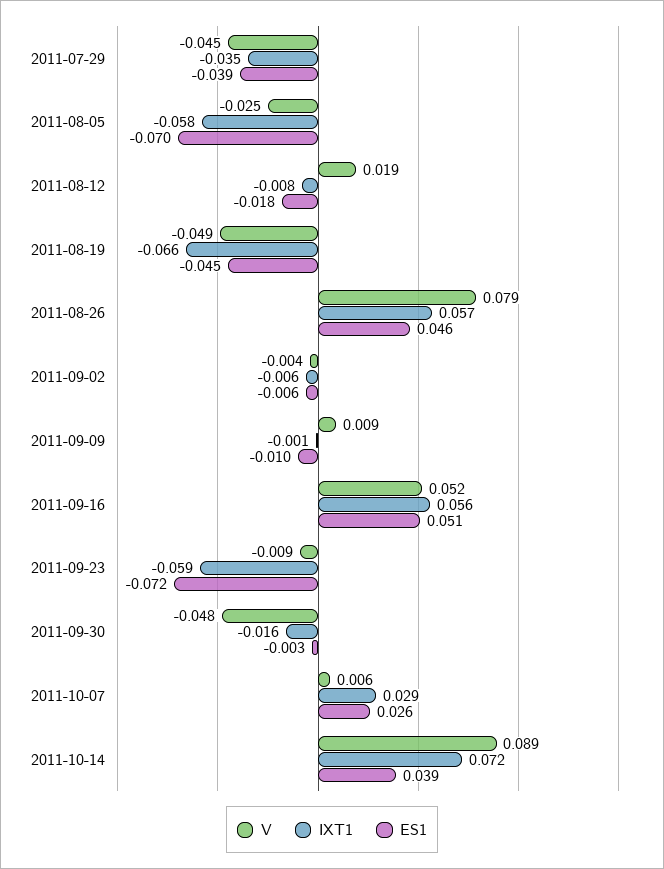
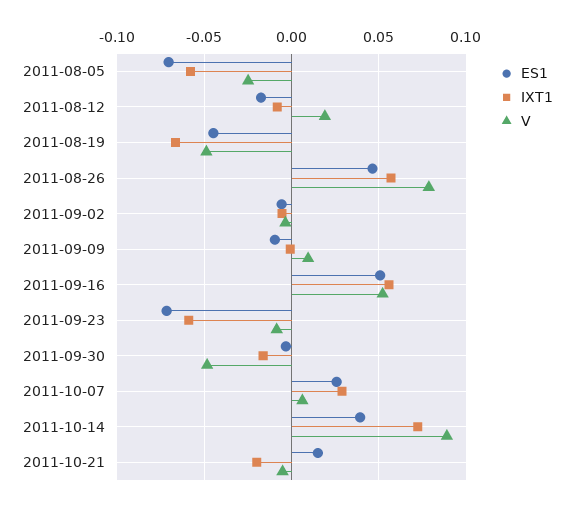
V, 2011-07-29: -0.045 -> none
IXT1, 2011-07-29: -0.035 -> none
ES1, 2011-07-29: -0.039 -> none
ES1, 2011-10-21: none -> 0.015
IXT1, 2011-10-21: none -> -0.02
V, 2011-10-21: none -> -0.005

